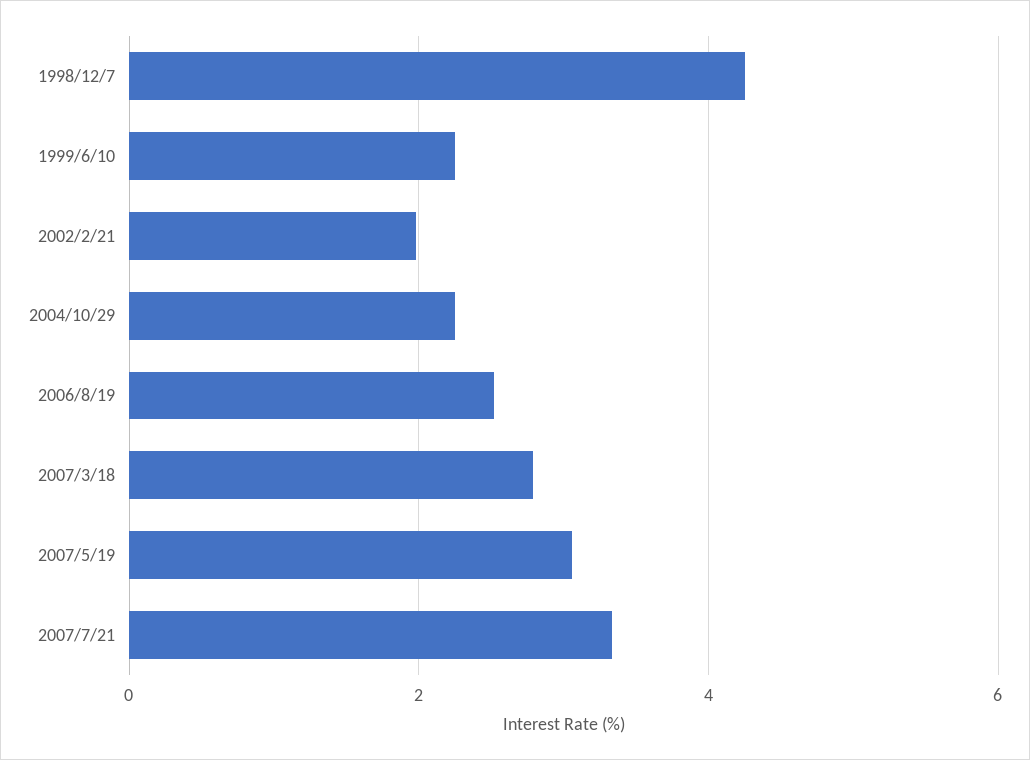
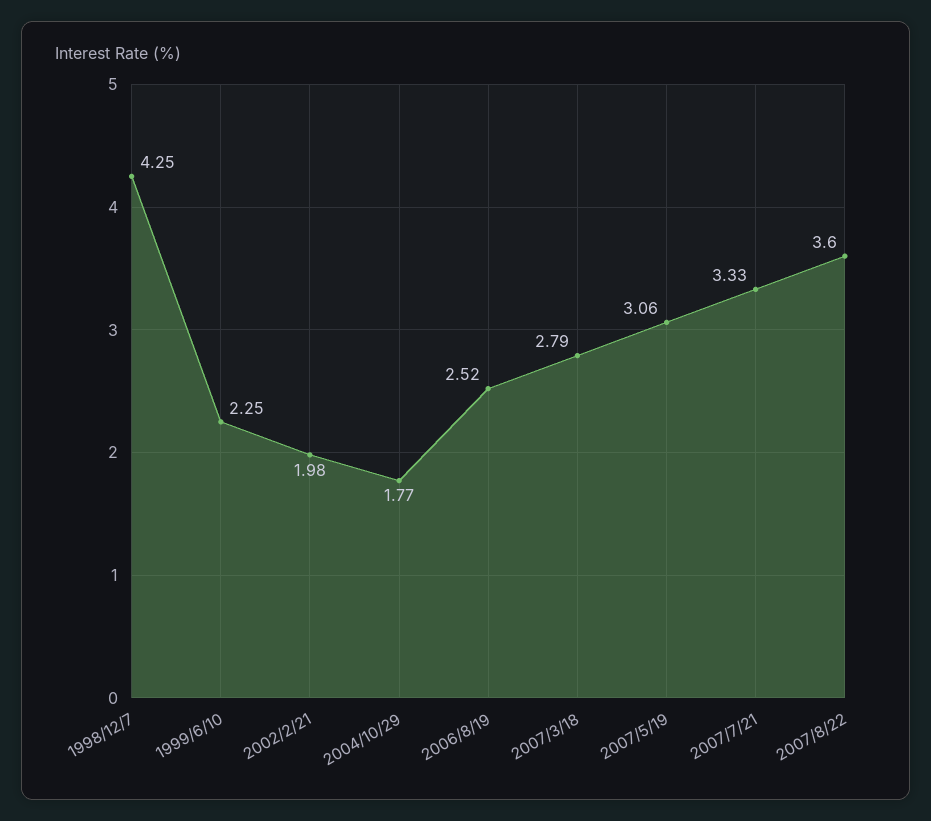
2004/10/29: 2.2 -> 1.77
2007/8/22: none -> 3.6

